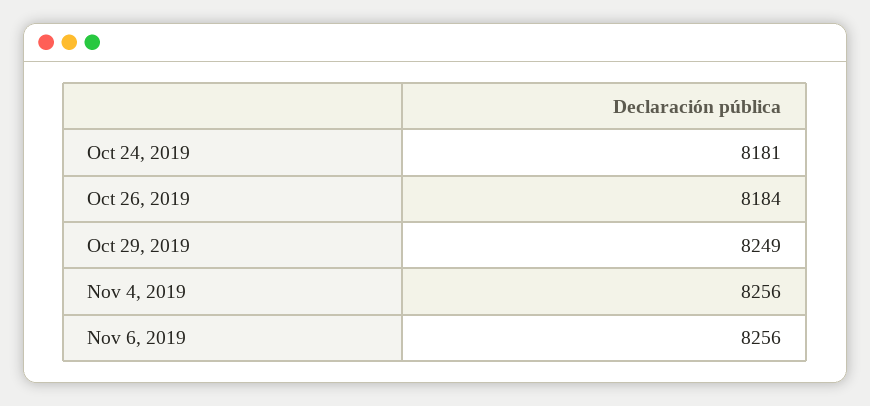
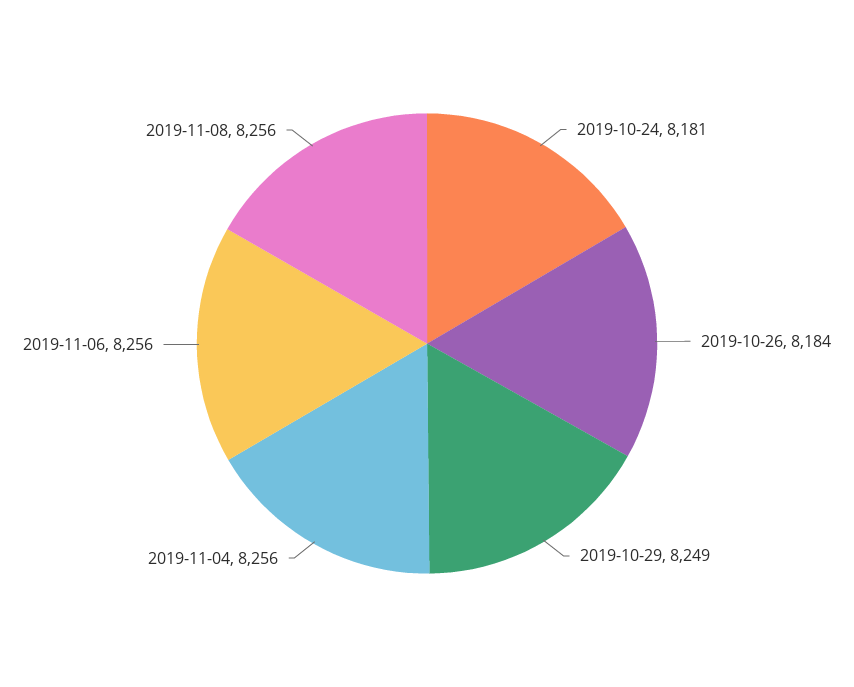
2019-11-08: none -> 8256

